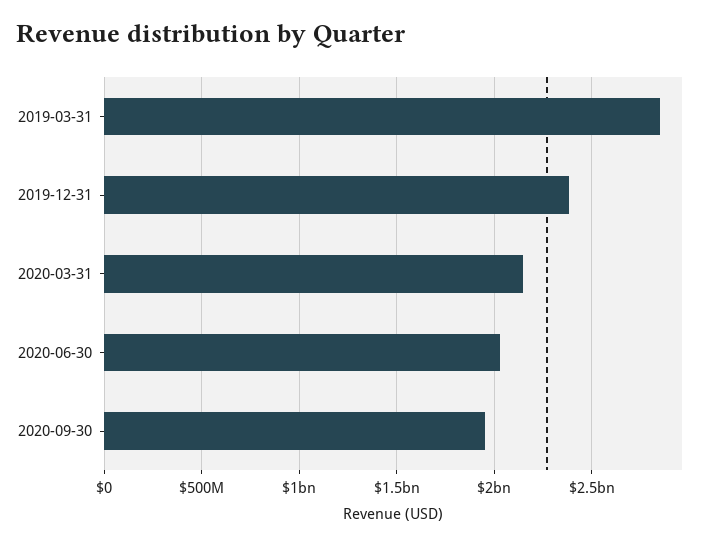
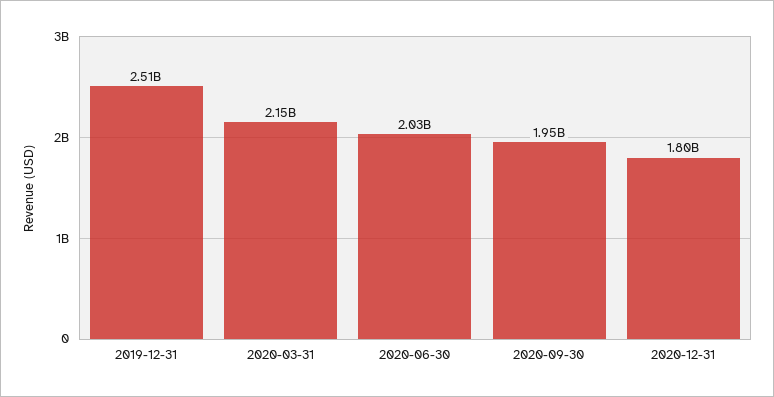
2019-03-31: 2850000000 -> none
2019-12-31: 2400000000 -> 2510000000
2020-12-31: none -> 1800000000

